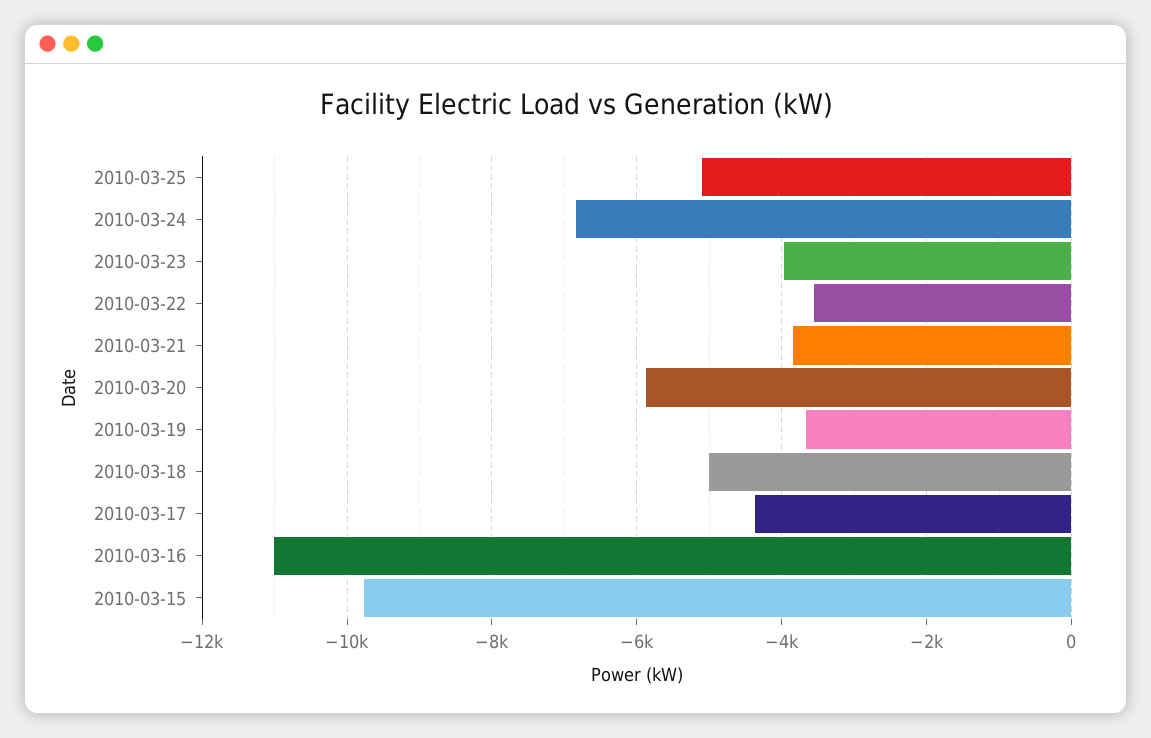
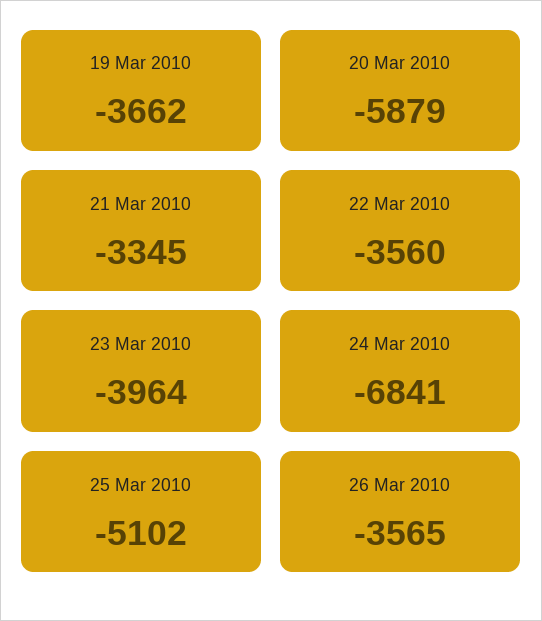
2010-03-21: -3800 -> -3345
2010-03-18: -5000 -> none
2010-03-17: -4400 -> none
2010-03-16: -11000 -> none
2010-03-15: -9800 -> none
26 Mar 2010: none -> -3565

